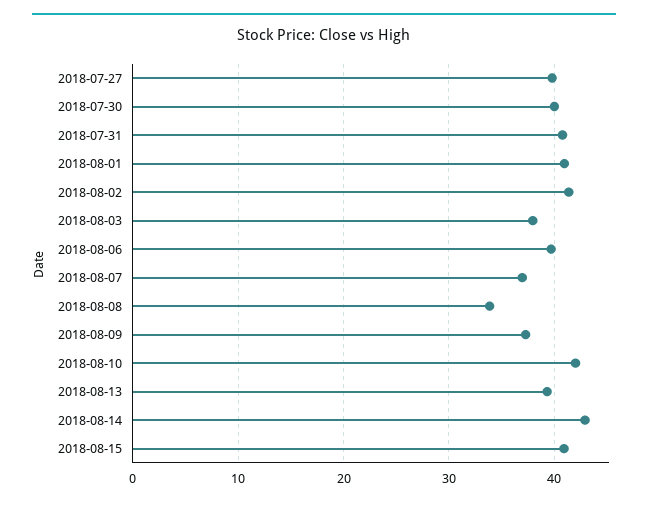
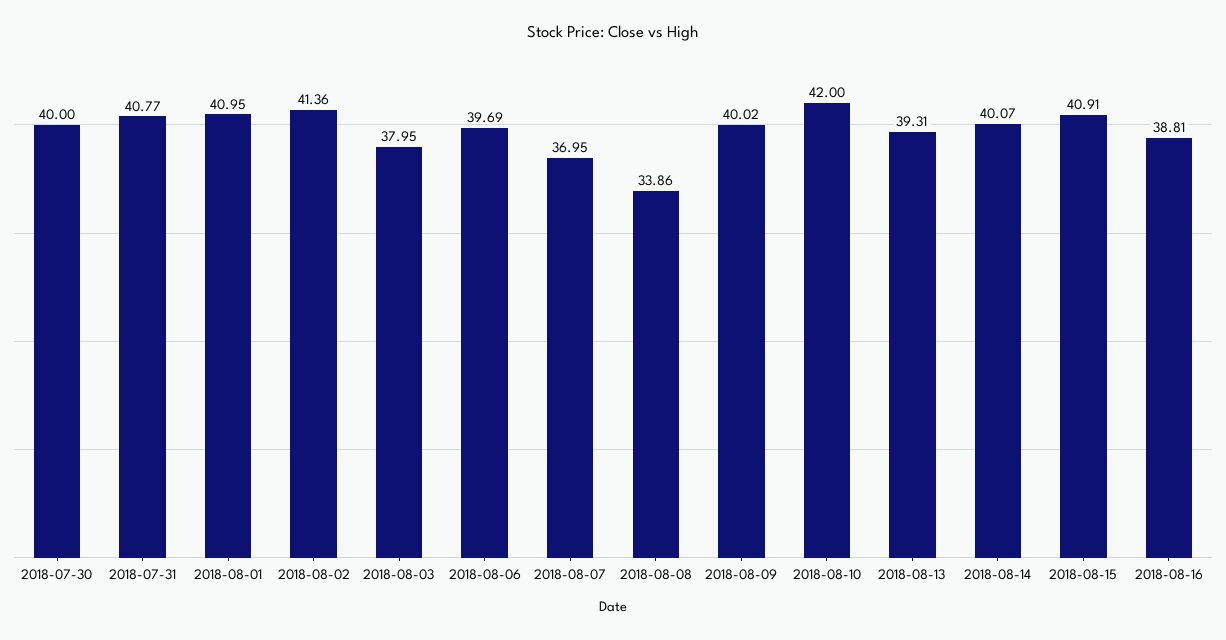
2018-07-27: 40 -> none
2018-08-09: 37 -> 40.02
2018-08-14: 43 -> 40.07
2018-08-16: none -> 38.81

